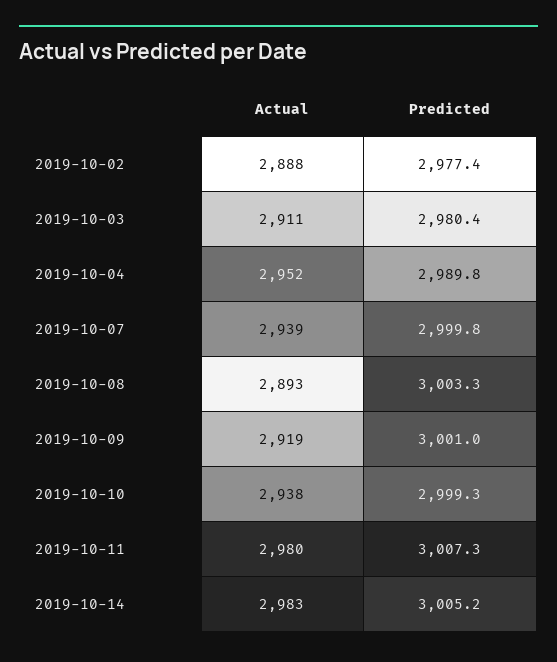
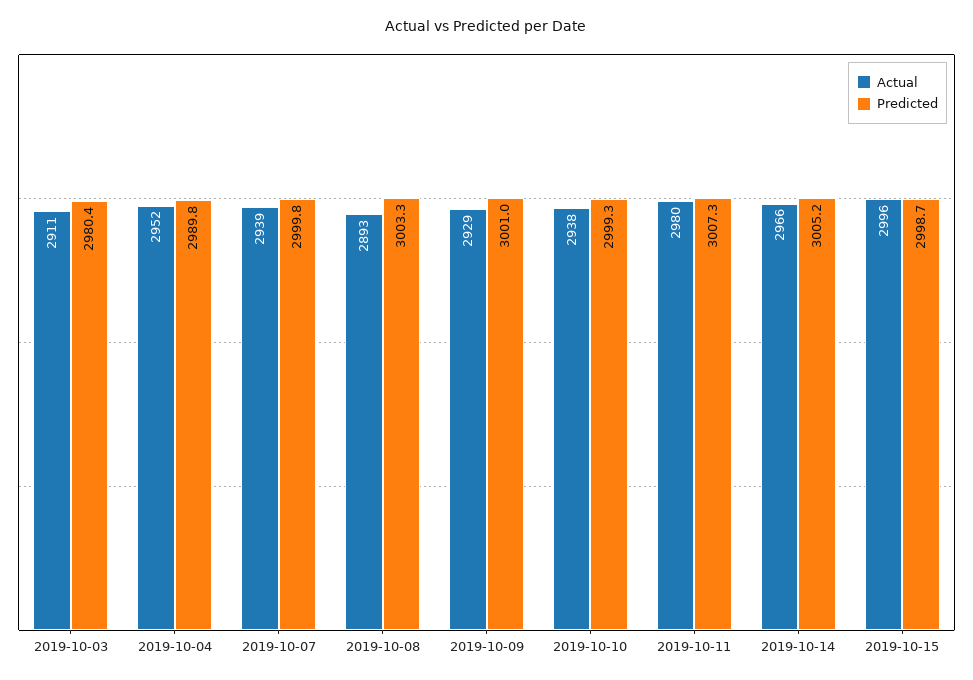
Actual, 2019-10-02: 2888 -> none
Predicted, 2019-10-02: 2977.4 -> none
Actual, 2019-10-09: 2919 -> 2929
Actual, 2019-10-14: 2983 -> 2966
Actual, 2019-10-15: none -> 2996
Predicted, 2019-10-15: none -> 2998.7

